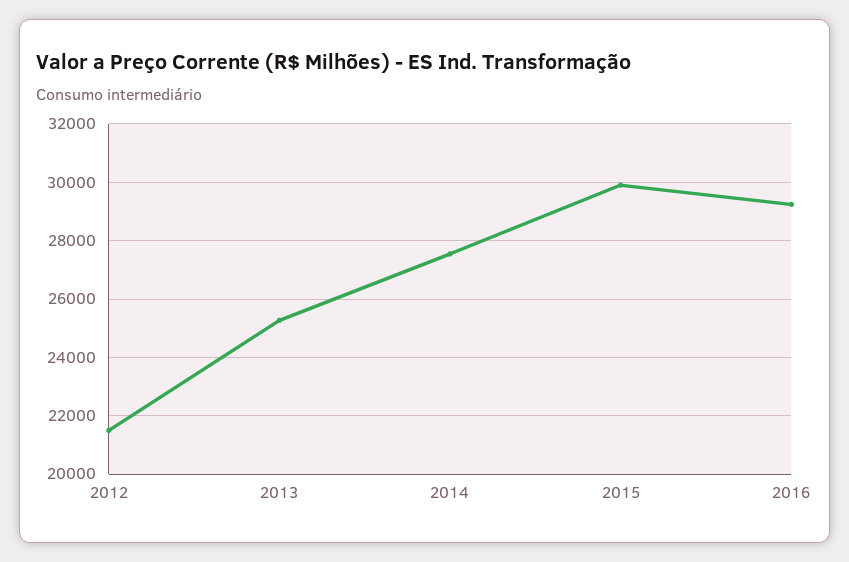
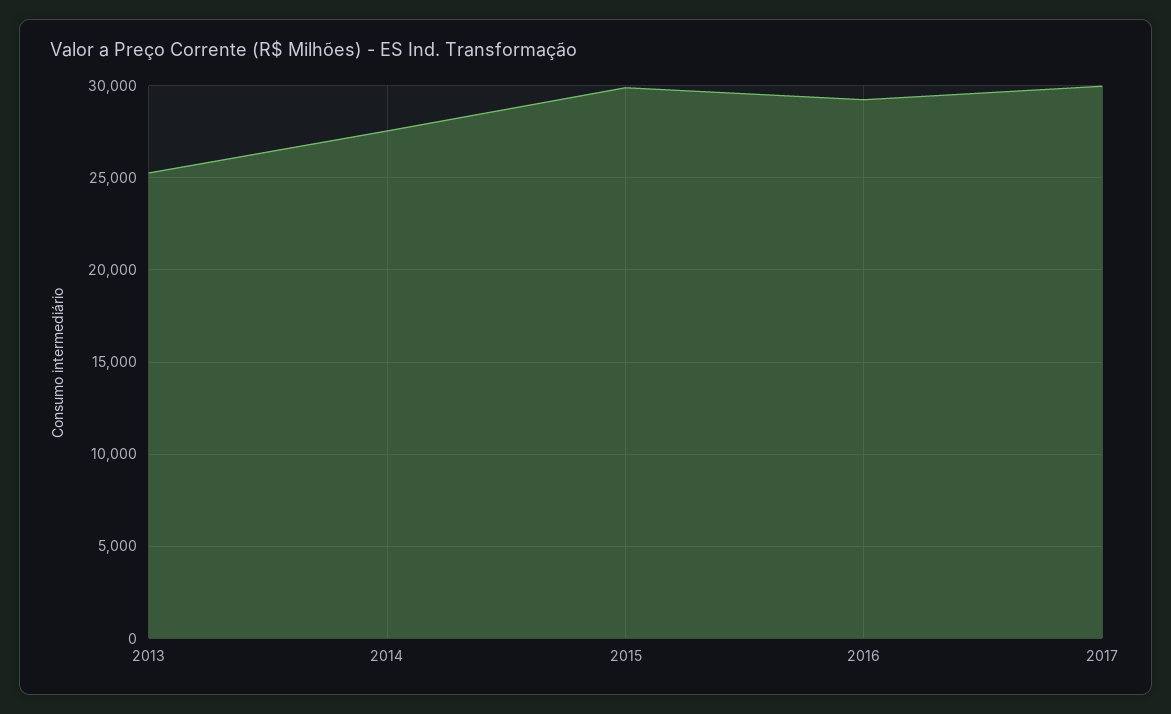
2012: 21500 -> none
2017: none -> 30000

